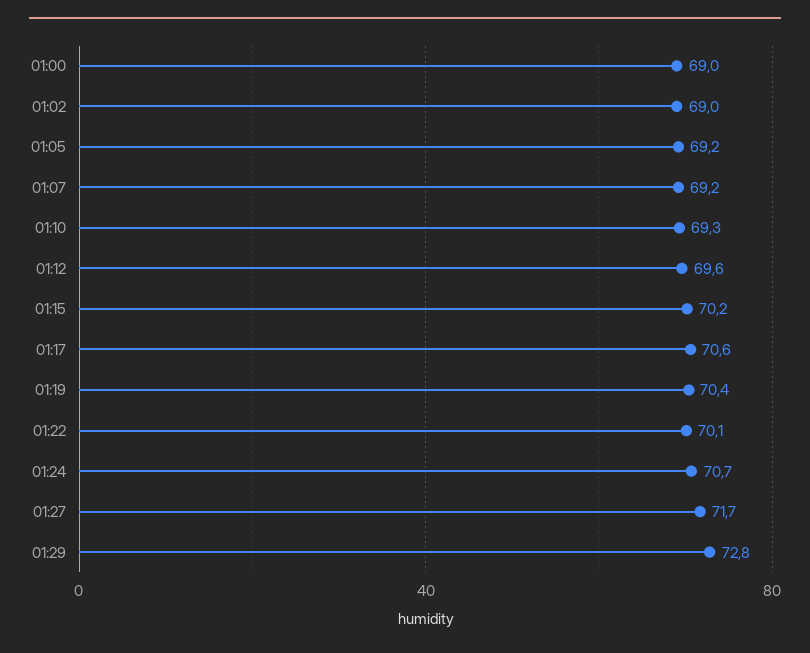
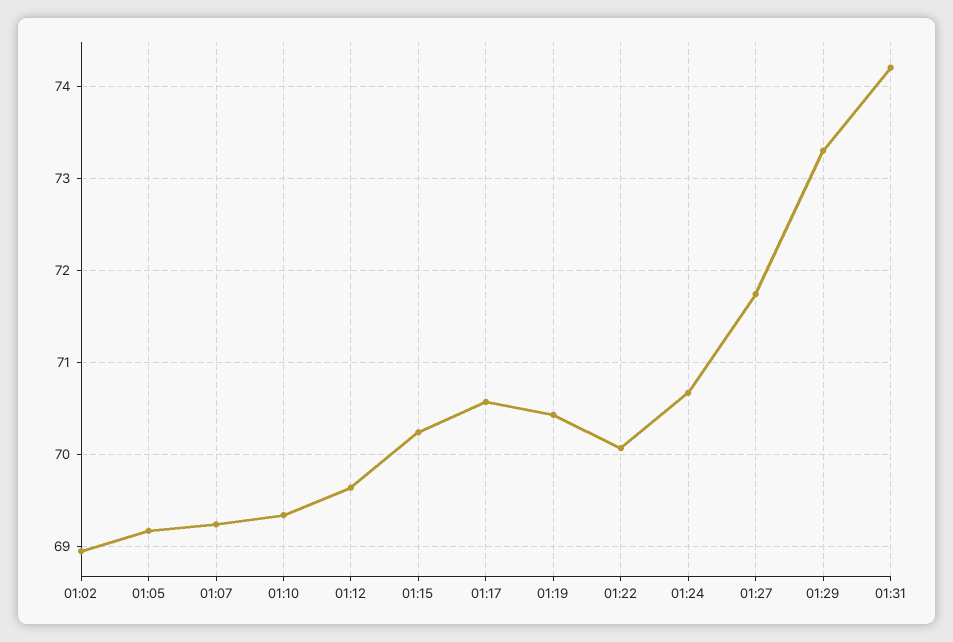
01:00: 69 -> none
01:29: 72.8 -> 73.3
01:31: none -> 74.2

